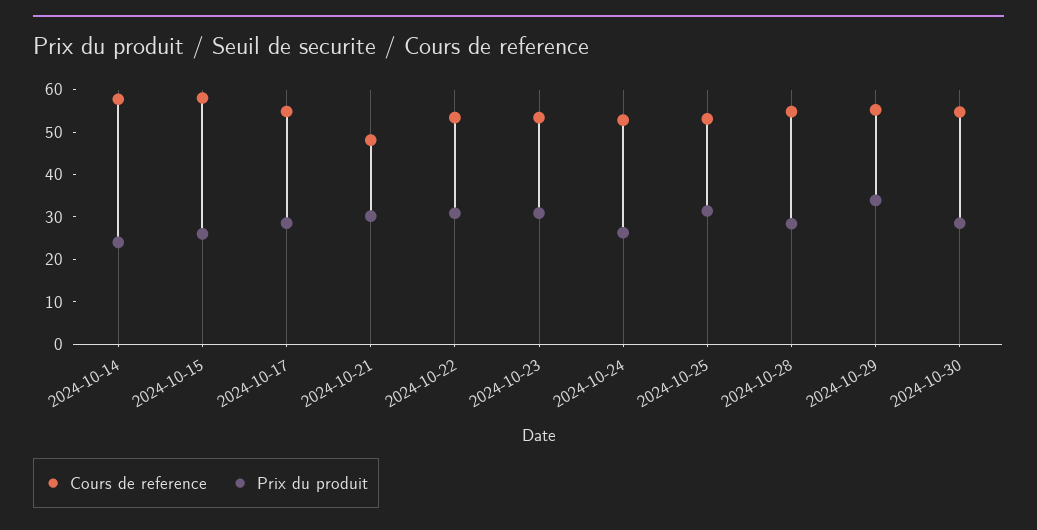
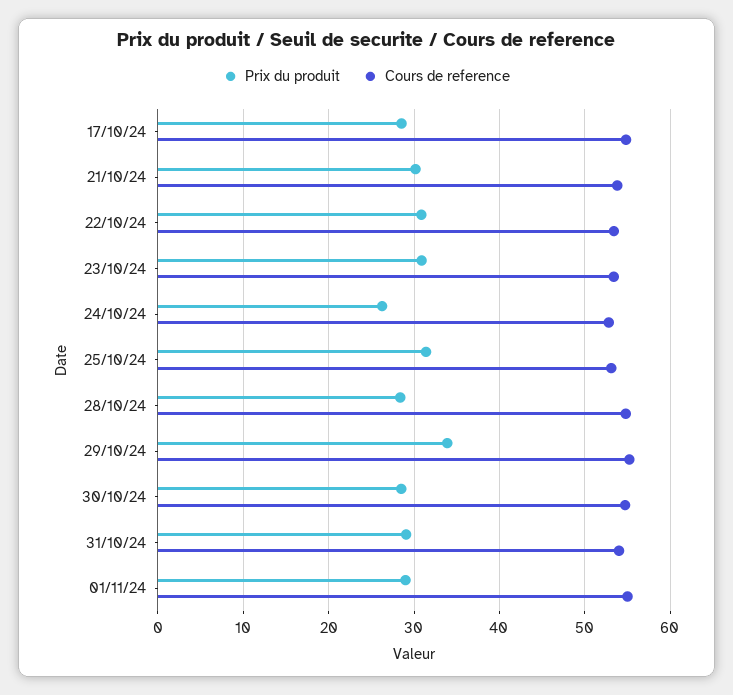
Cours de reference, 2024-10-14: 58 -> none
Prix du produit, 2024-10-14: 24 -> none
Cours de reference, 2024-10-15: 58 -> none
Prix du produit, 2024-10-15: 26 -> none
Cours de reference, 2024-10-21: 48 -> 54
Prix du produit, 31/10/24: none -> 29
Cours de reference, 31/10/24: none -> 54
Prix du produit, 01/11/24: none -> 29
Cours de reference, 01/11/24: none -> 55

